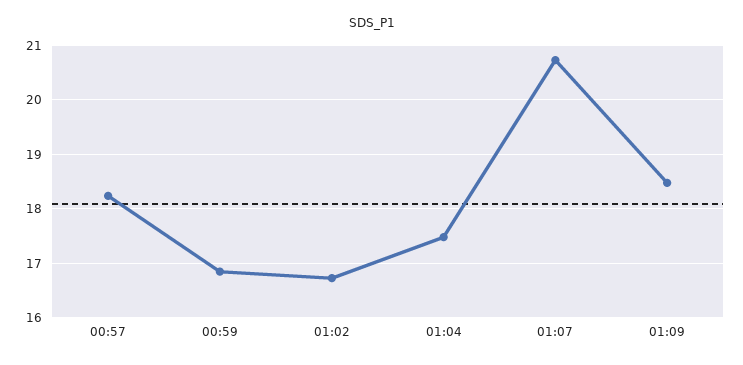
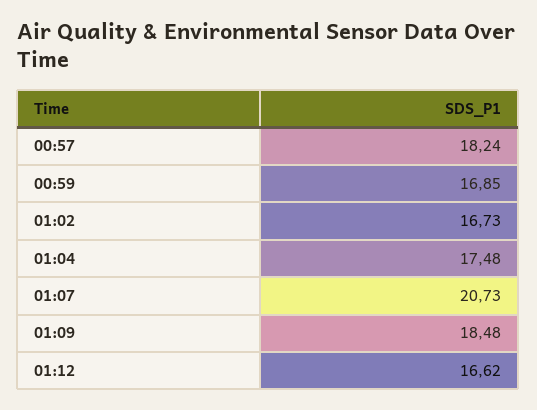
01:12: none -> 16.62

